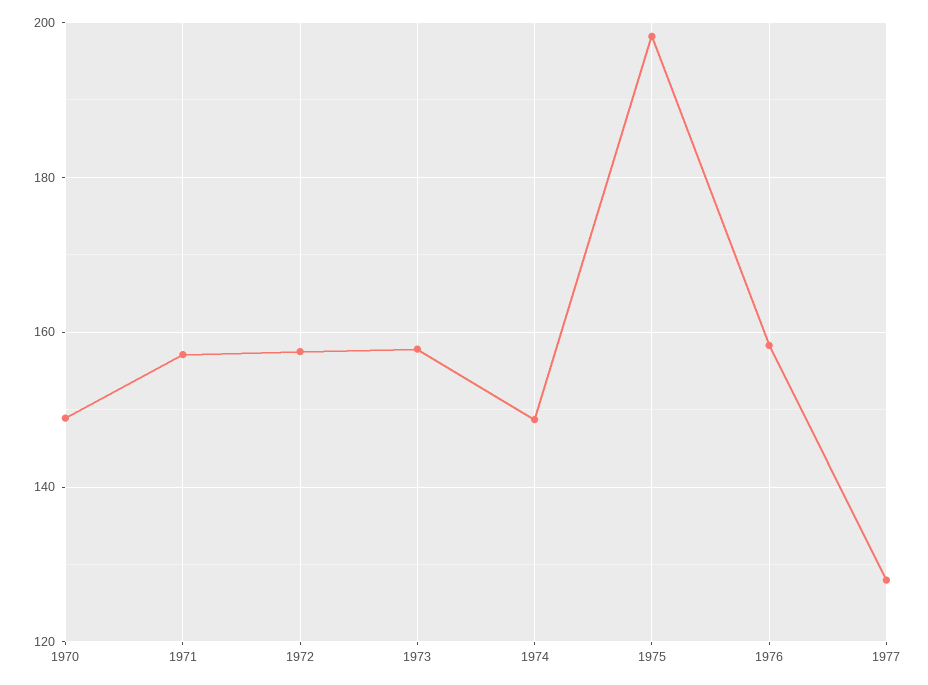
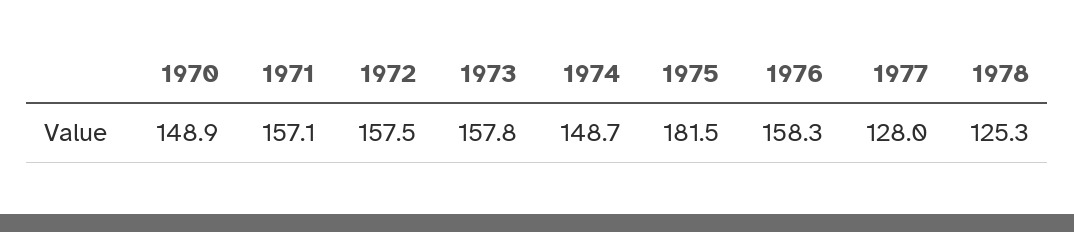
1975: 198 -> 181.5
1978: none -> 125.3

